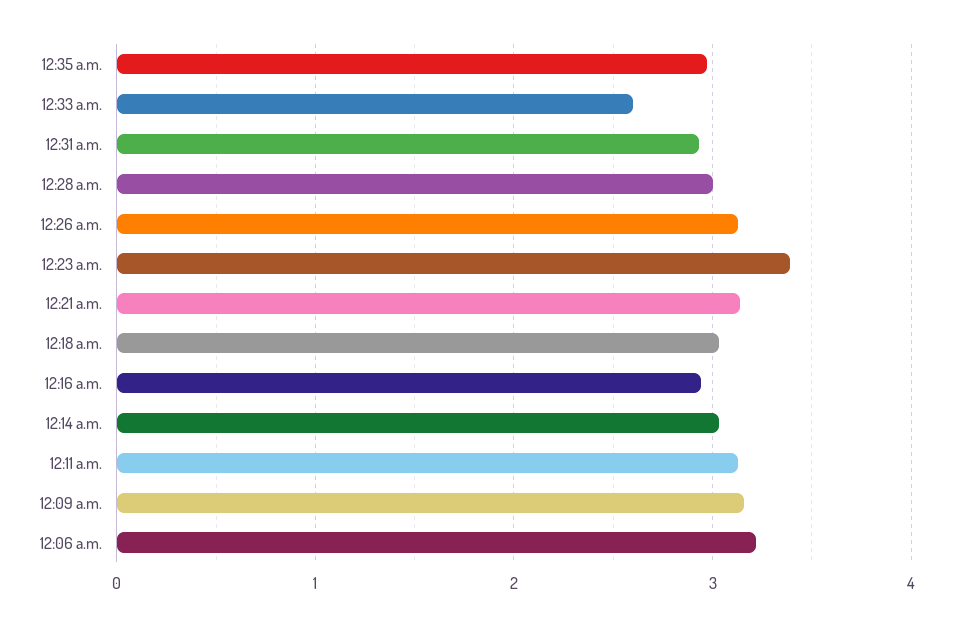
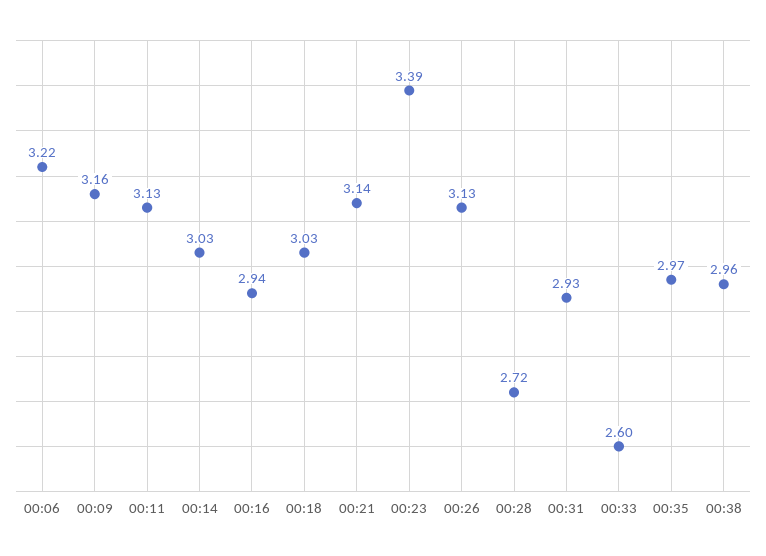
12:28 a.m.: 3 -> 2.72
00:38: none -> 2.96

